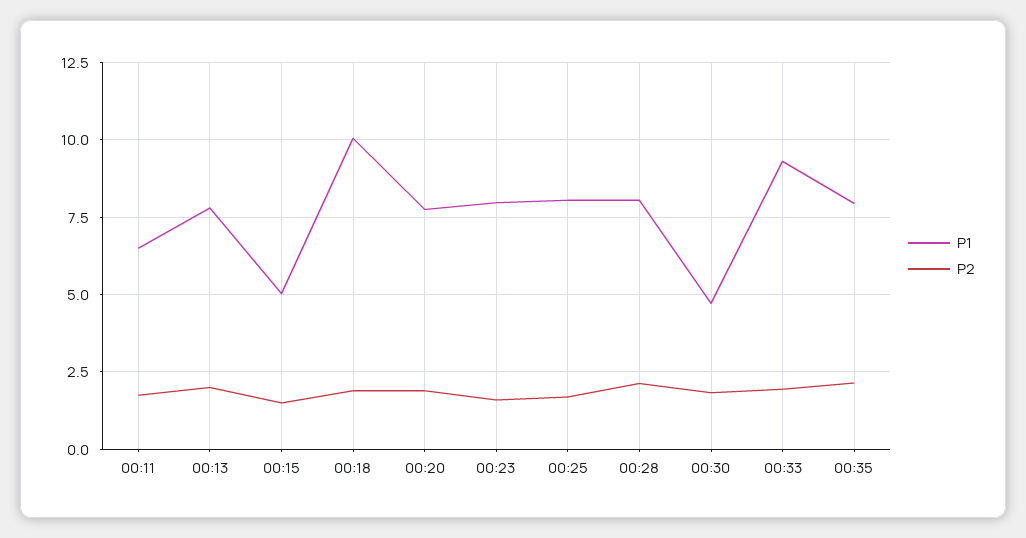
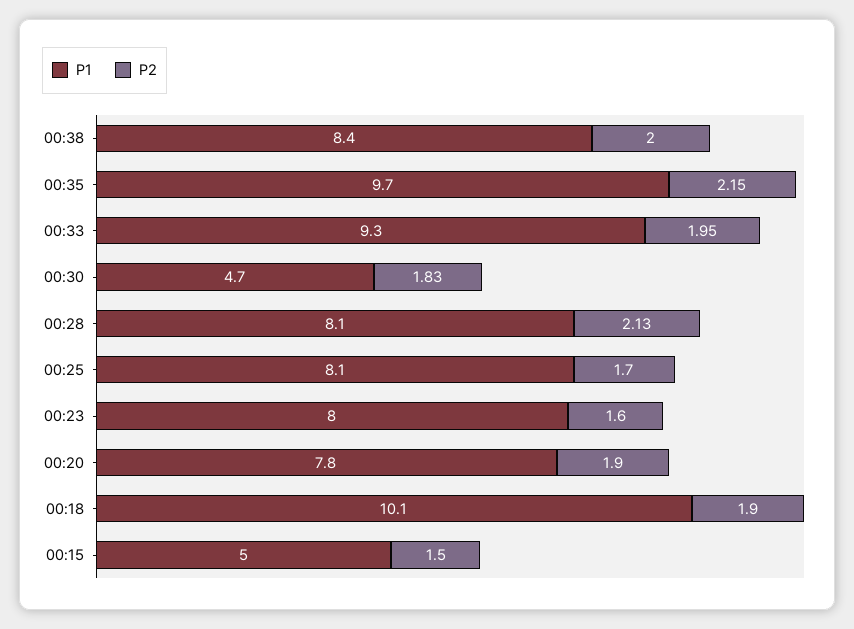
P1, 00:11: 6.5 -> none
P2, 00:11: 1.75 -> none
P1, 00:13: 7.75 -> none
P2, 00:13: 2 -> none
P1, 00:35: 8 -> 9.7
P1, 00:38: none -> 8.4
P2, 00:38: none -> 2

